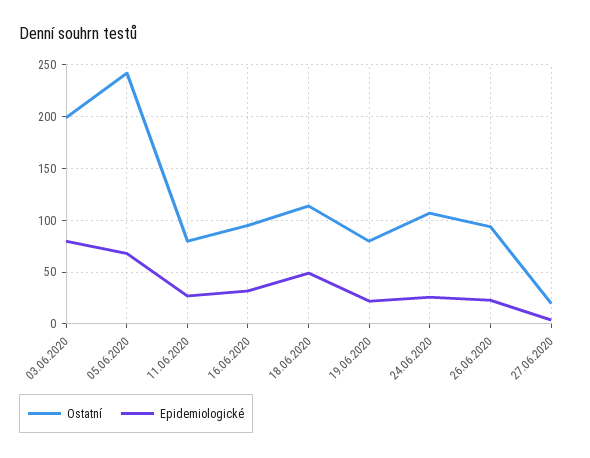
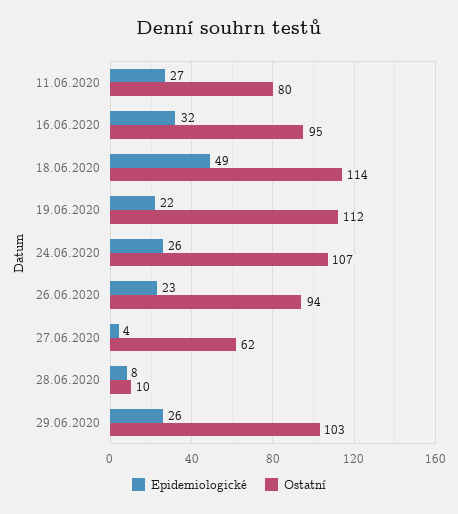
Ostatní, 03.06.2020: 200 -> none
Epidemiologické, 03.06.2020: 80 -> none
Ostatní, 05.06.2020: 240 -> none
Epidemiologické, 05.06.2020: 70 -> none
Ostatní, 19.06.2020: 80 -> 112
Ostatní, 27.06.2020: 20 -> 62
Epidemiologické, 28.06.2020: none -> 8
Ostatní, 28.06.2020: none -> 10
Epidemiologické, 29.06.2020: none -> 26
Ostatní, 29.06.2020: none -> 103

